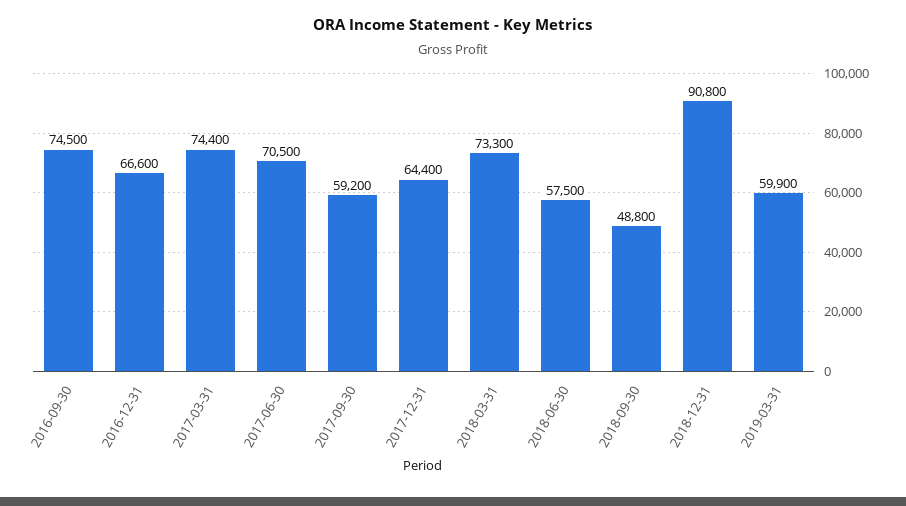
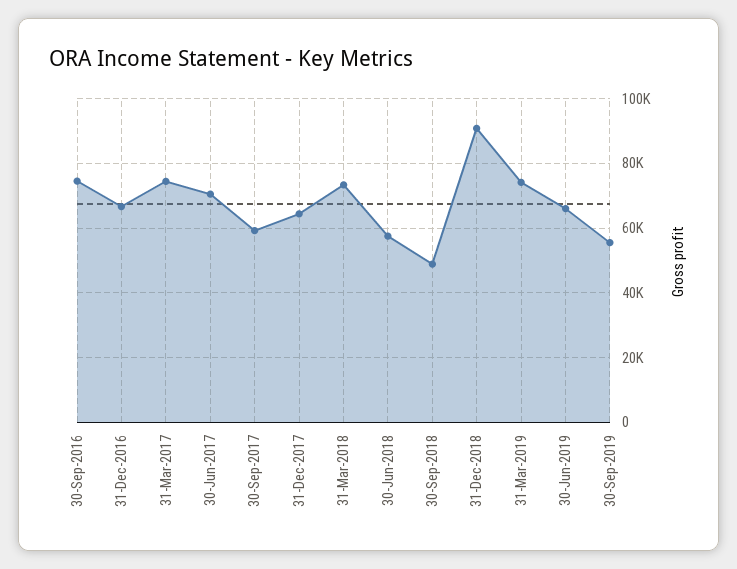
2019-03-31: 59900 -> 74000
30-Jun-2019: none -> 66000
30-Sep-2019: none -> 56000

